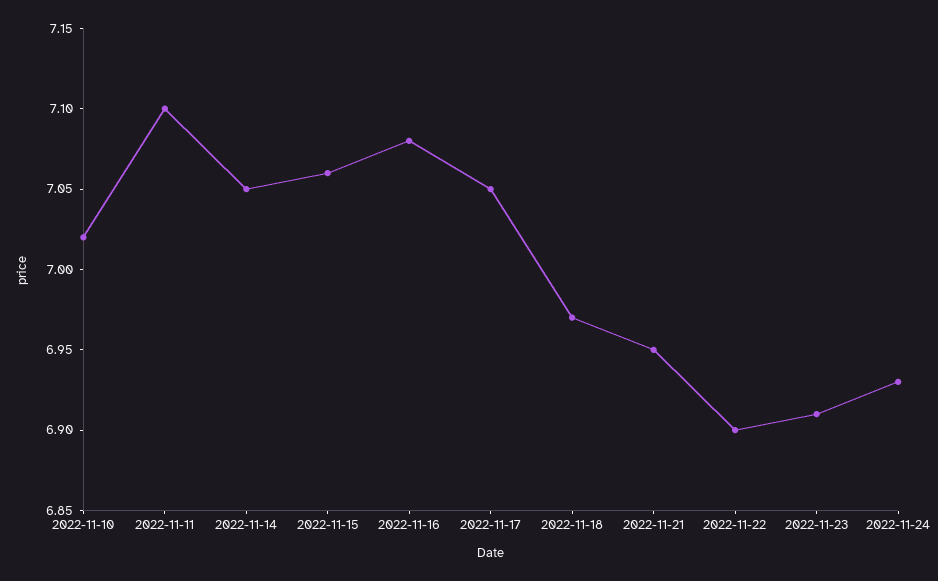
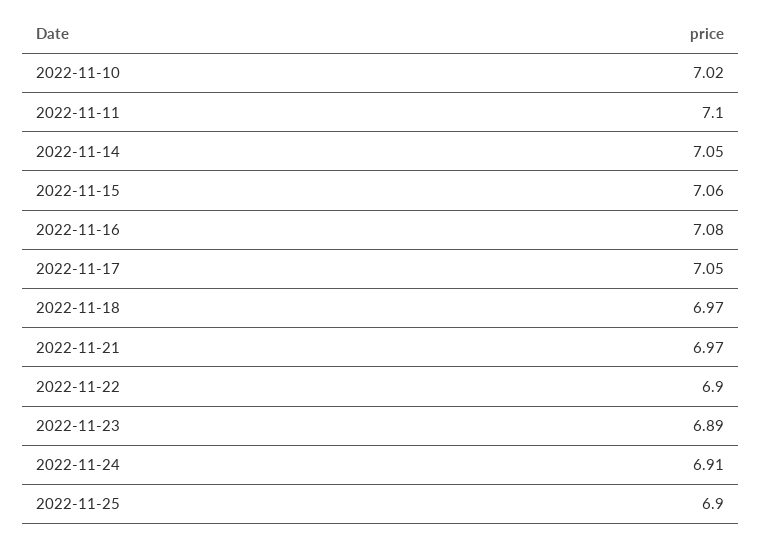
2022-11-21: 6.95 -> 6.97
2022-11-23: 6.91 -> 6.89
2022-11-24: 6.93 -> 6.91
2022-11-25: none -> 6.9

